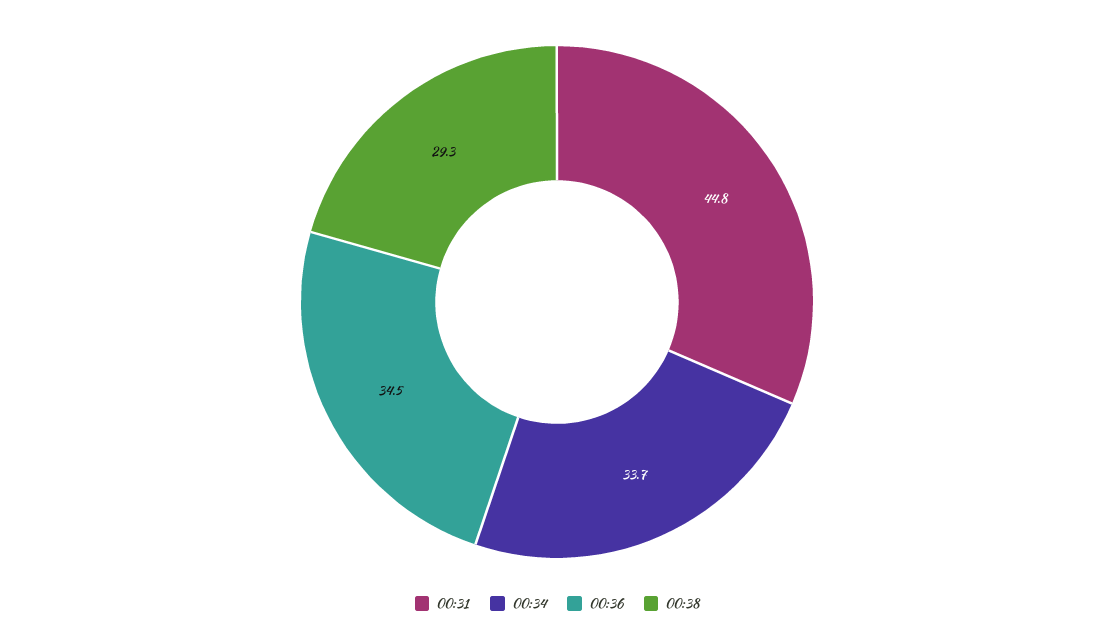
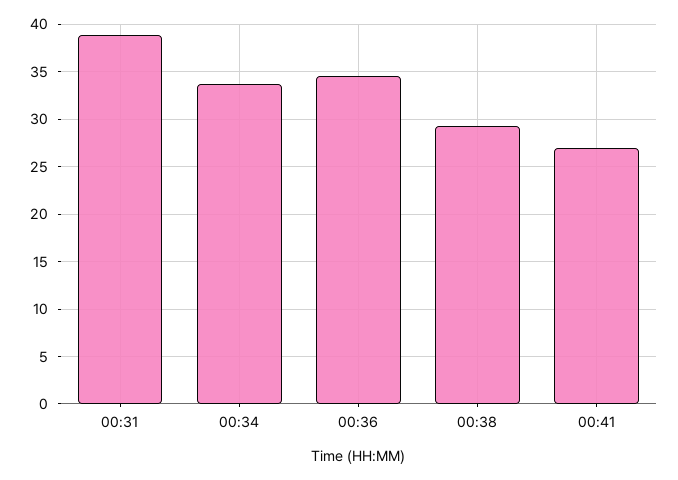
00:31: 44.8 -> 39
00:41: none -> 27

